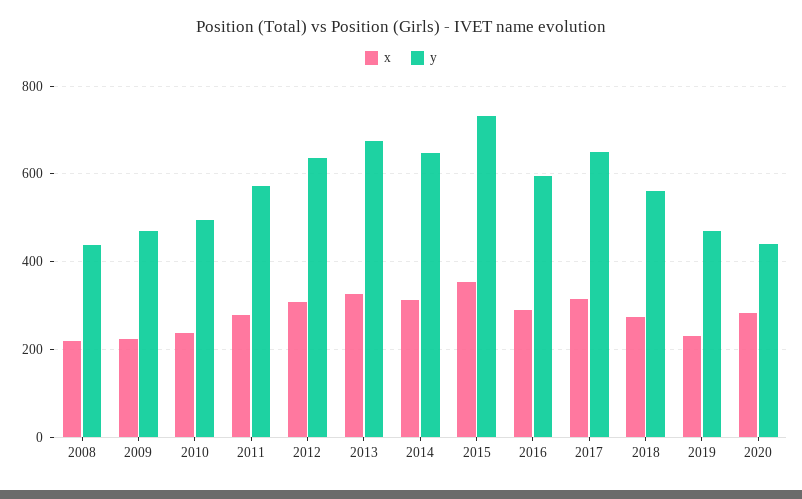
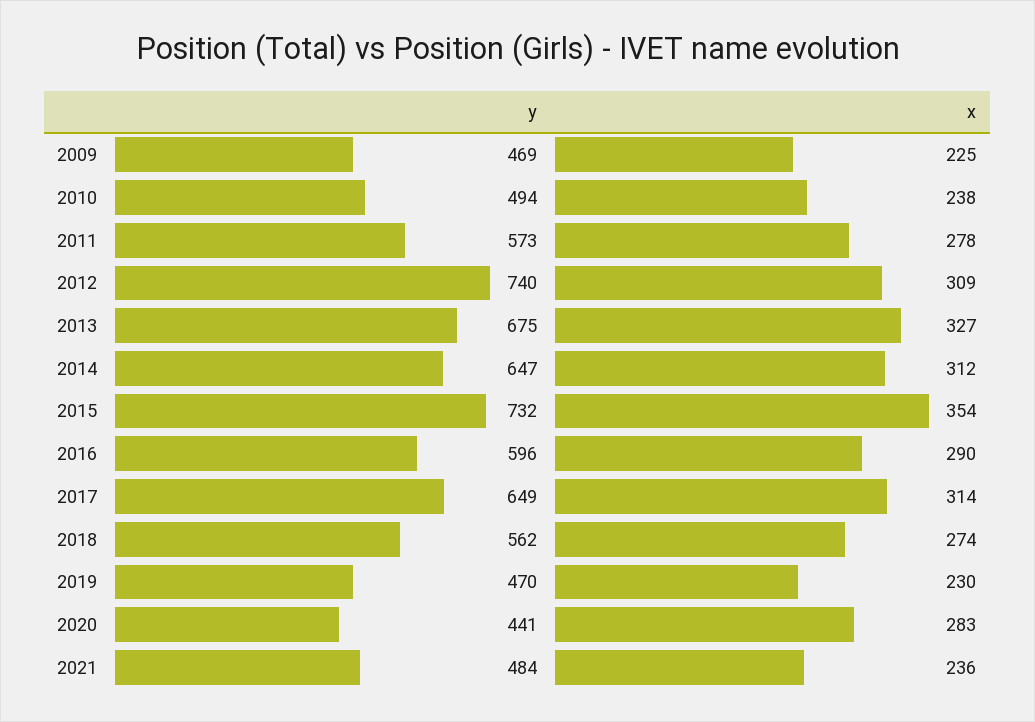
x, 2008: 220 -> none
y, 2008: 440 -> none
y, 2012: 640 -> 740
y, 2021: none -> 484
x, 2021: none -> 236

